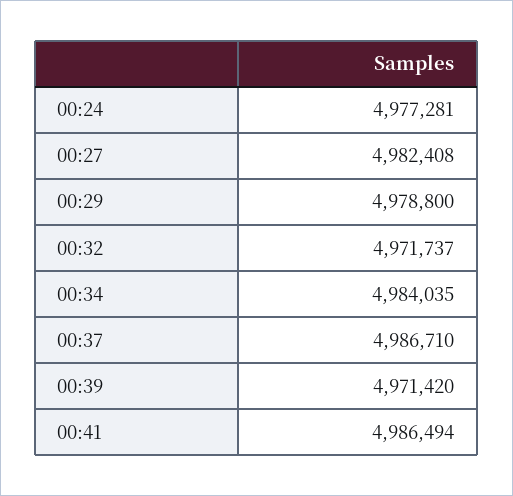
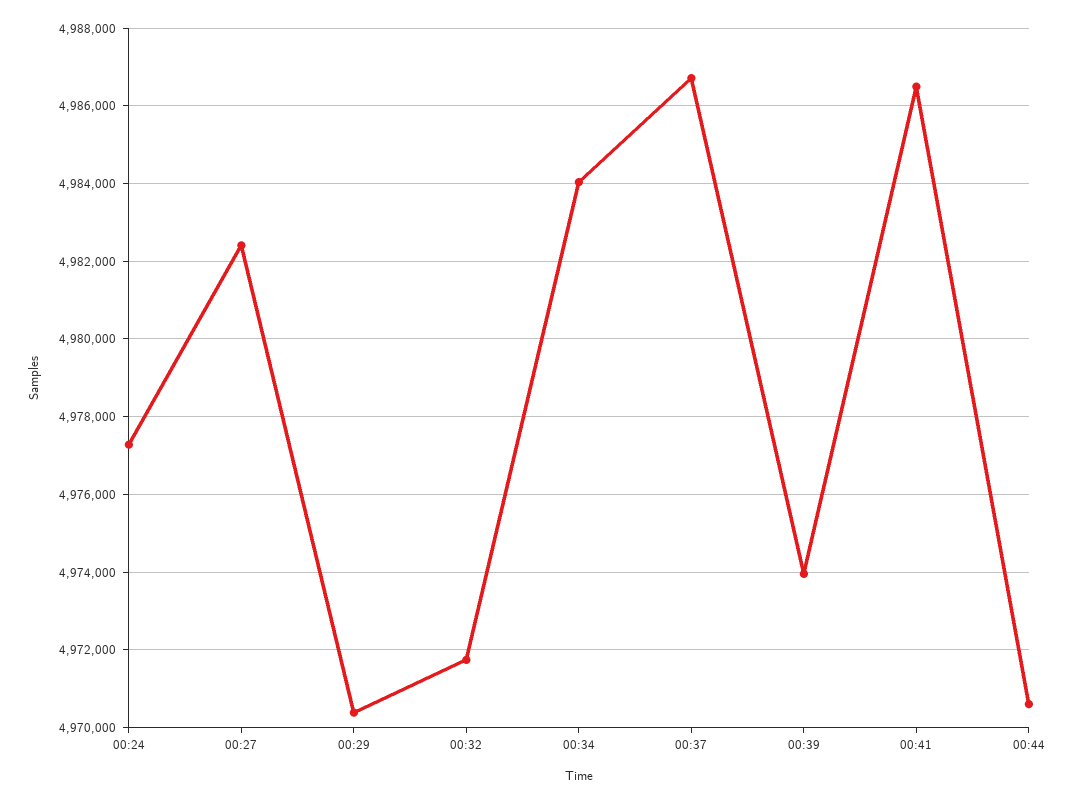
00:29: 4978800 -> 4970400
00:39: 4971420 -> 4974000
00:44: none -> 4970600

